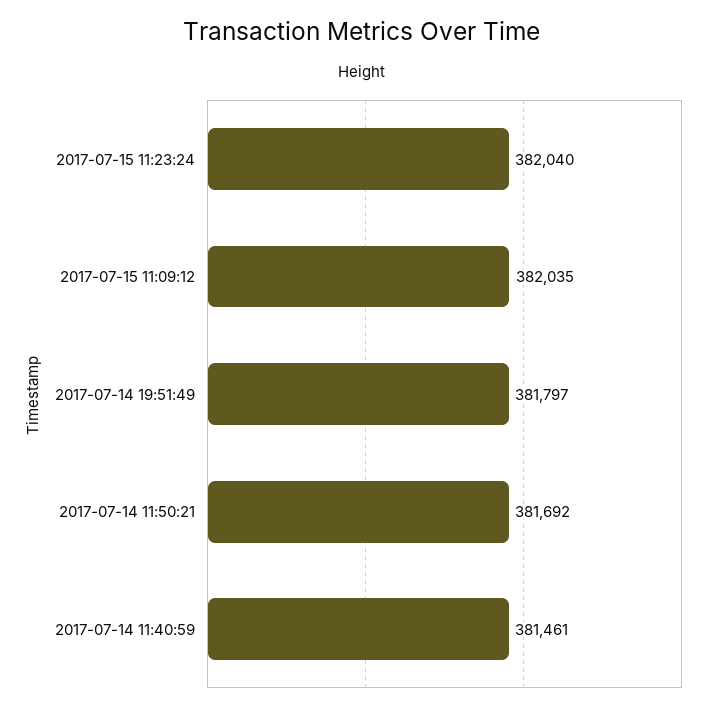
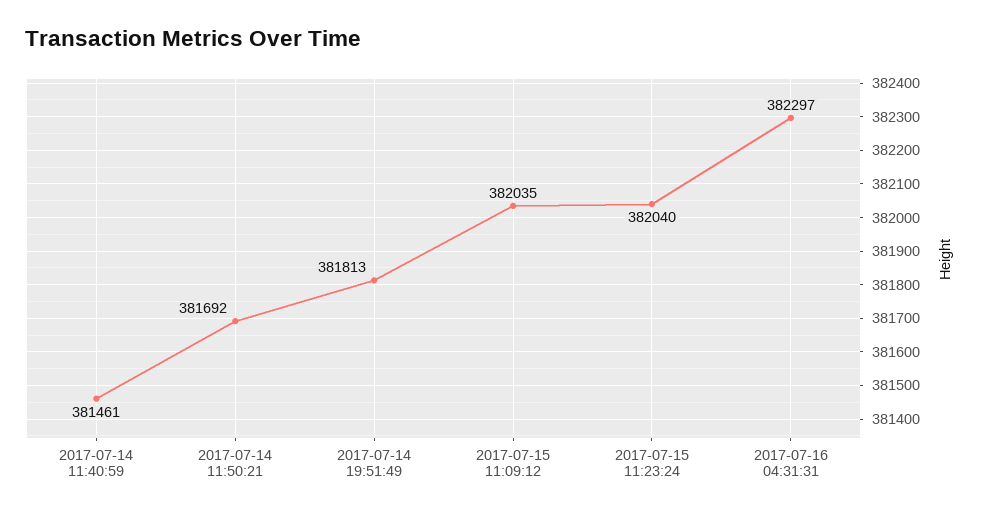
2017-07-14 19:51:49: 381797 -> 381813
2017-07-16 04:31:31: none -> 382297

